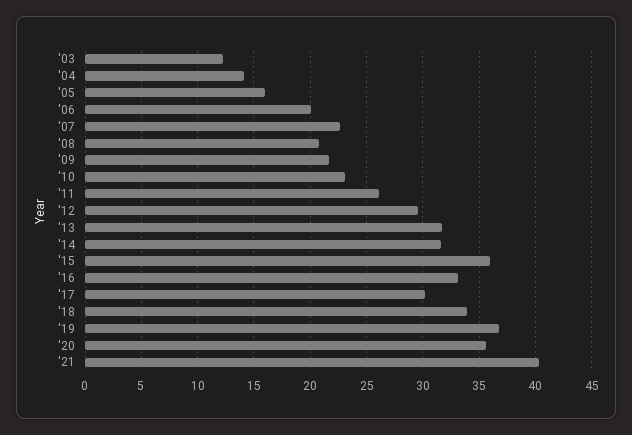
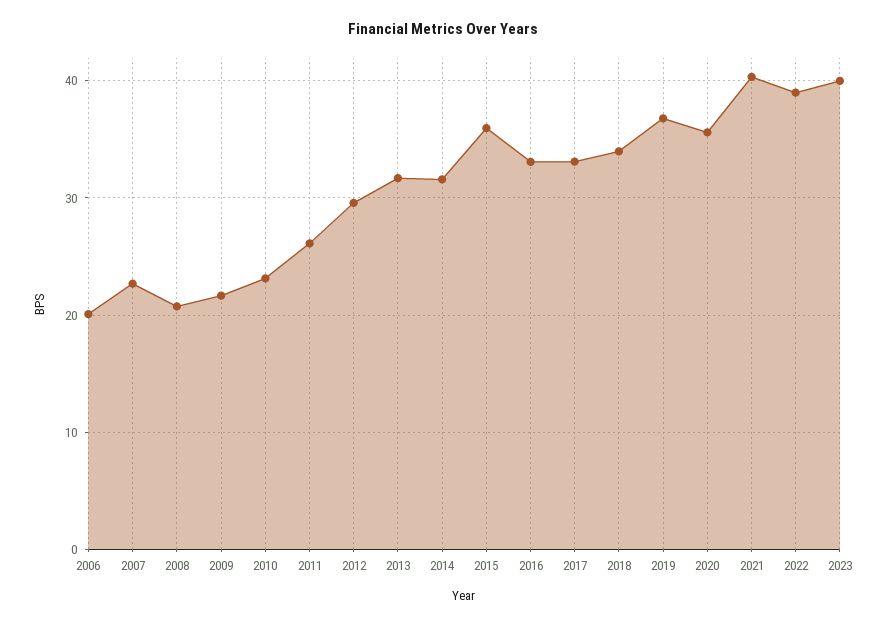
'03: 12 -> none
'04: 14 -> none
'05: 16 -> none
'17: 30 -> 33
2022: none -> 39
2023: none -> 40

